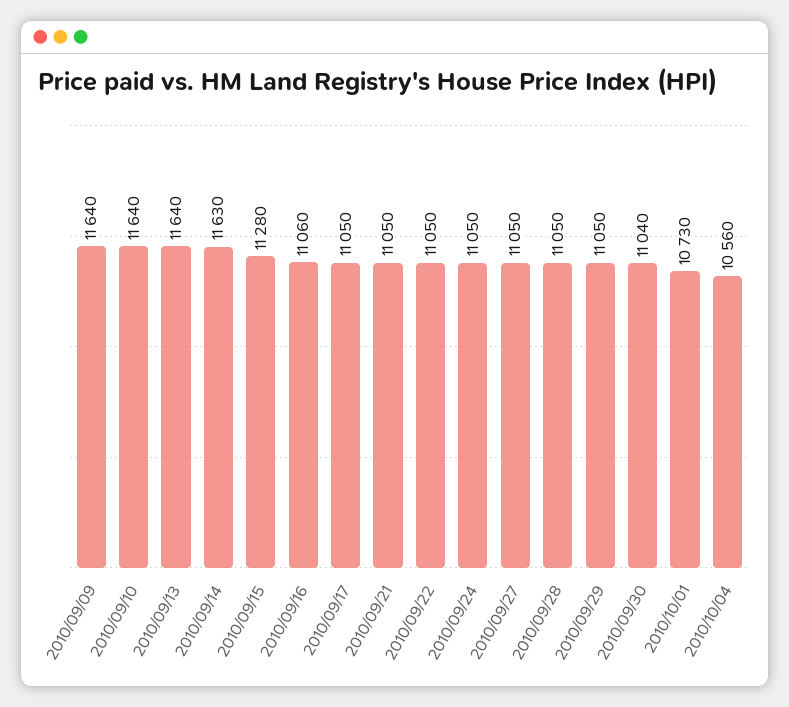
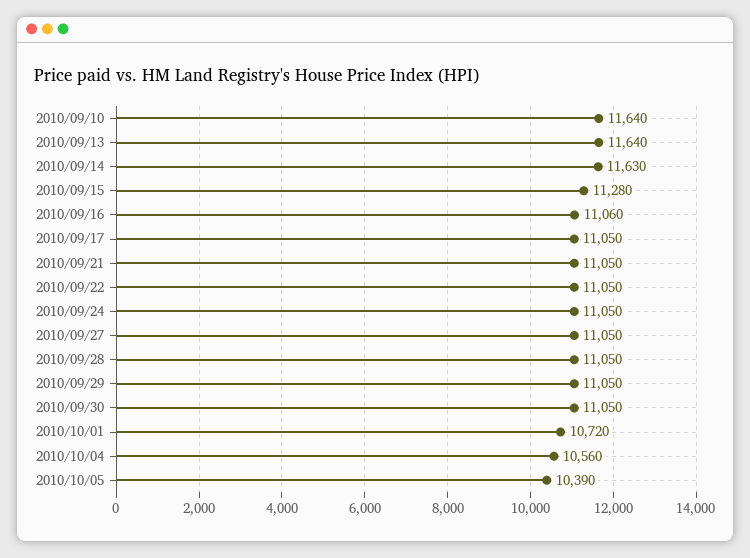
2010/09/09: 11640 -> none
2010/09/30: 11040 -> 11050
2010/10/01: 10730 -> 10720
2010/10/05: none -> 10390

